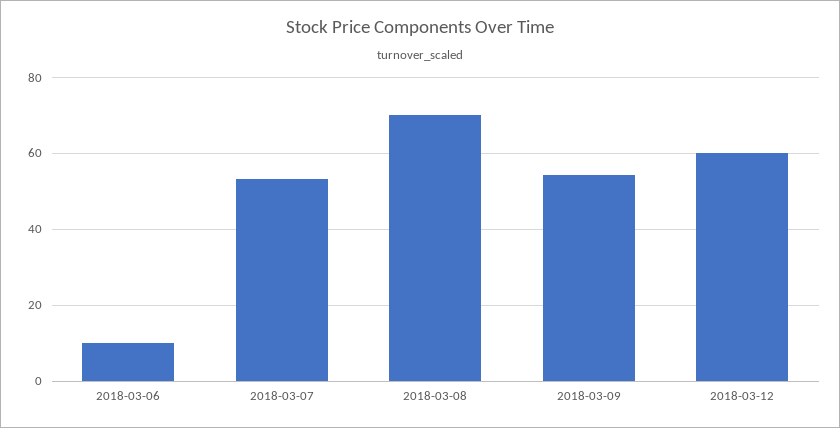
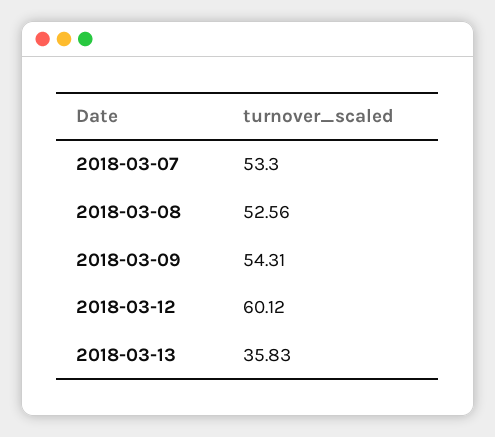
2018-03-06: 10 -> none
2018-03-08: 70 -> 52.56
2018-03-13: none -> 35.83

